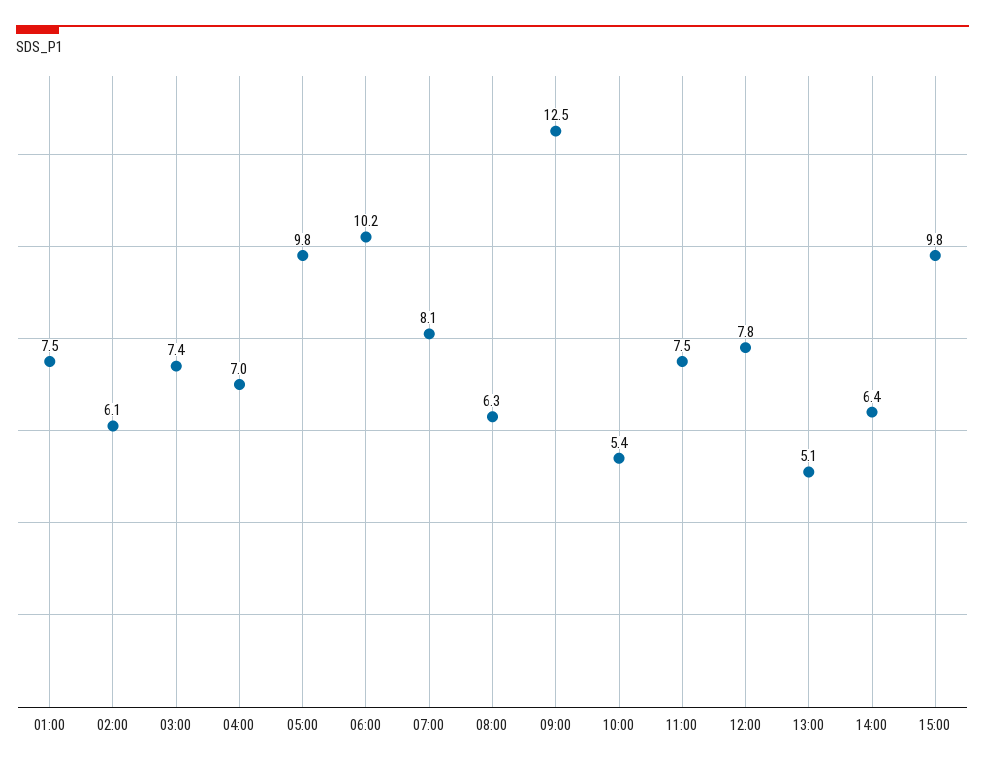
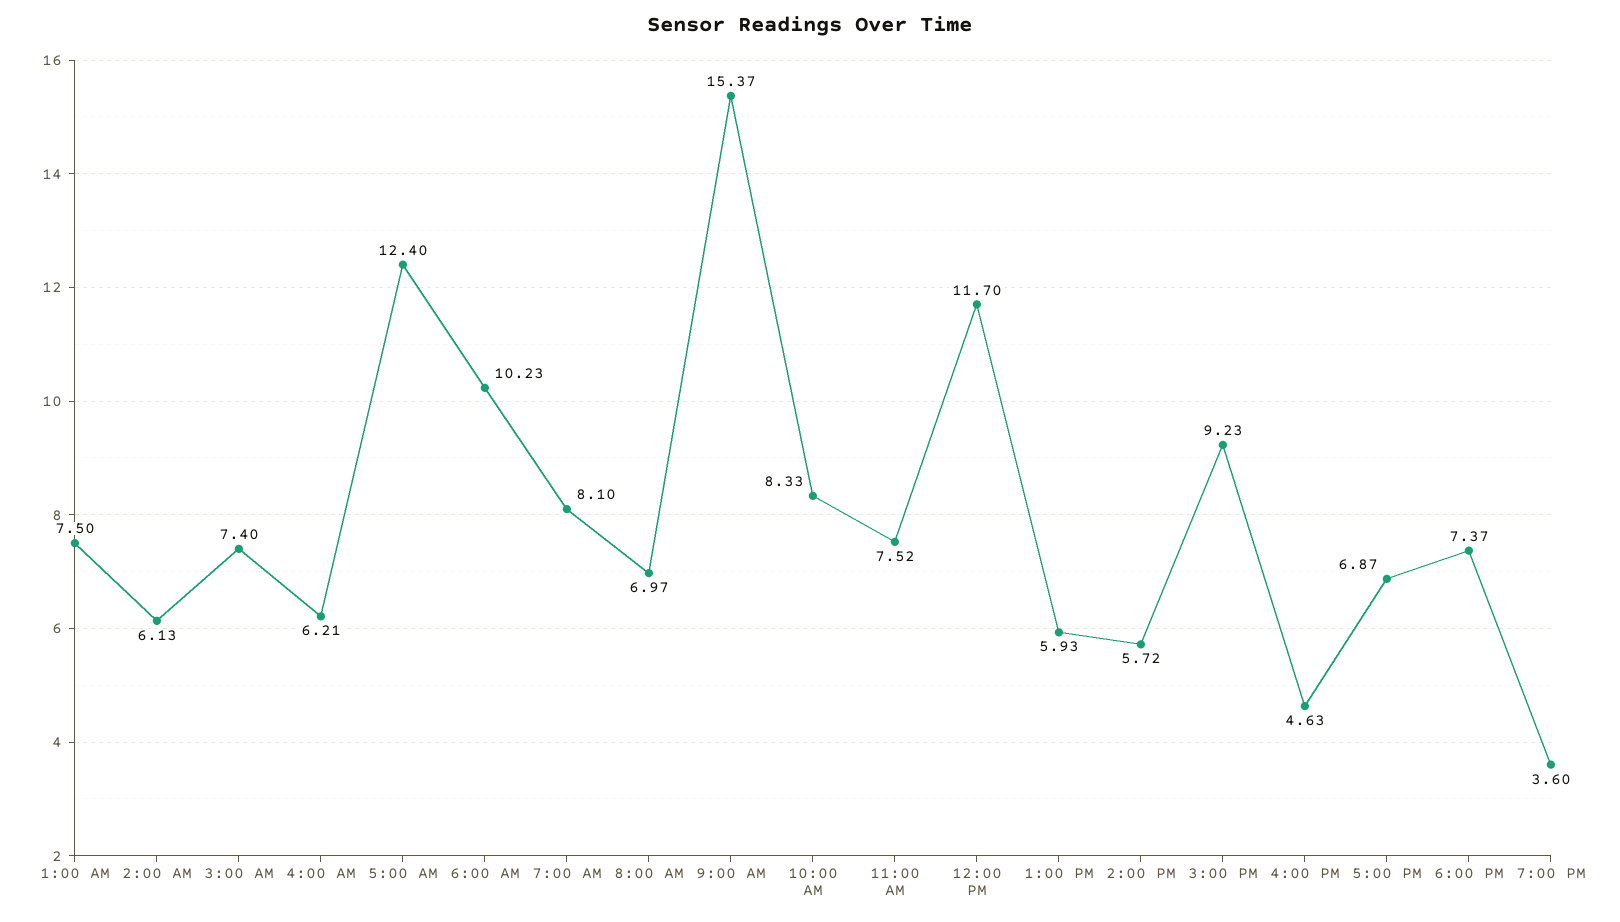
04:00: 7 -> 6.21
05:00: 9.8 -> 12.4
08:00: 6.3 -> 6.97
09:00: 12.5 -> 15.37
10:00: 5.4 -> 8.33
12:00: 7.8 -> 11.7
13:00: 5.1 -> 5.93
14:00: 6.4 -> 5.72
15:00: 9.8 -> 9.23
4:00 PM: none -> 4.63
5:00 PM: none -> 6.87
6:00 PM: none -> 7.37
7:00 PM: none -> 3.6

